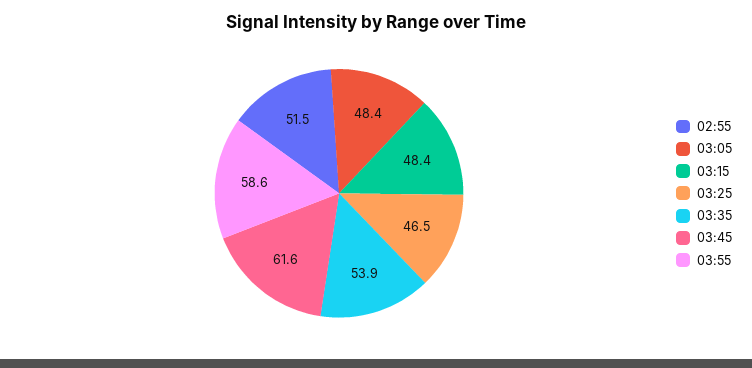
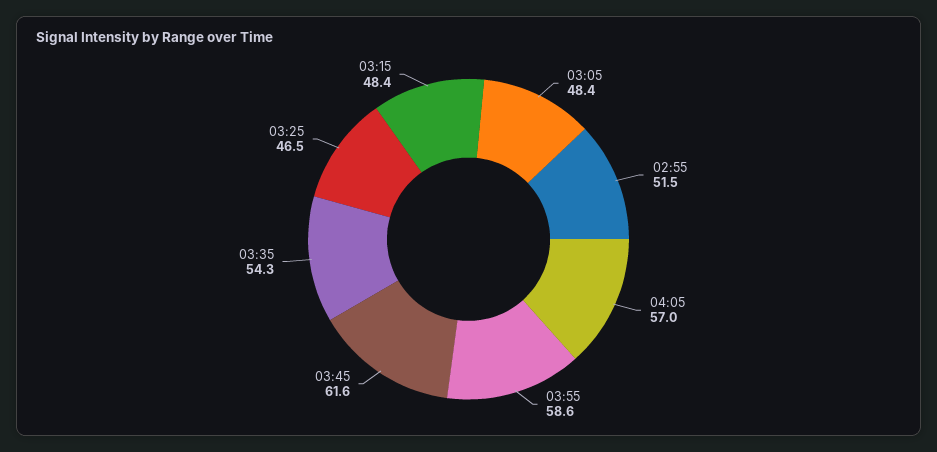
03:35: 53.9 -> 54.3
04:05: none -> 57

